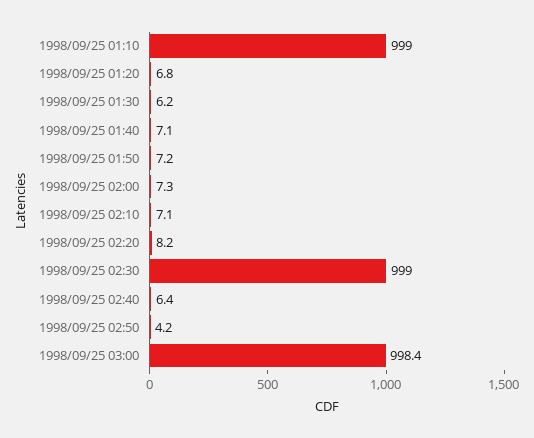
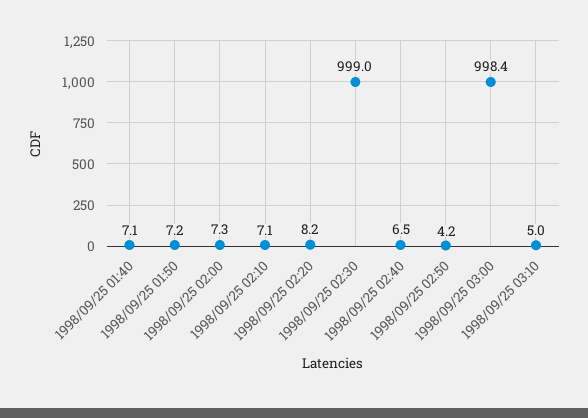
1998/09/25 01:10: 999 -> none
1998/09/25 01:20: 6.8 -> none
1998/09/25 01:30: 6.2 -> none
1998/09/25 02:40: 6.4 -> 6.5
1998/09/25 03:10: none -> 5

